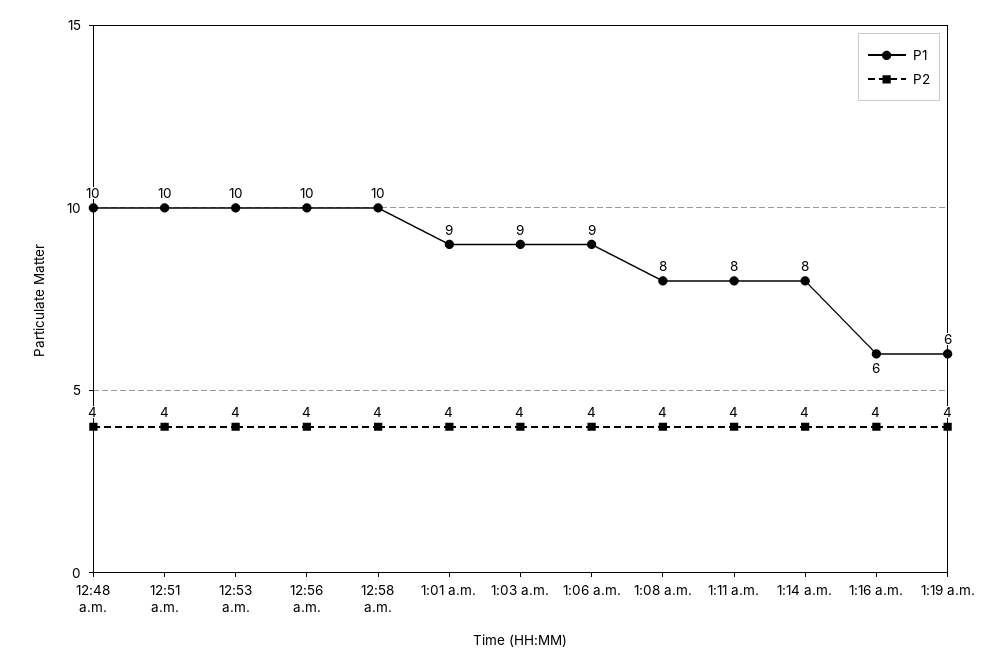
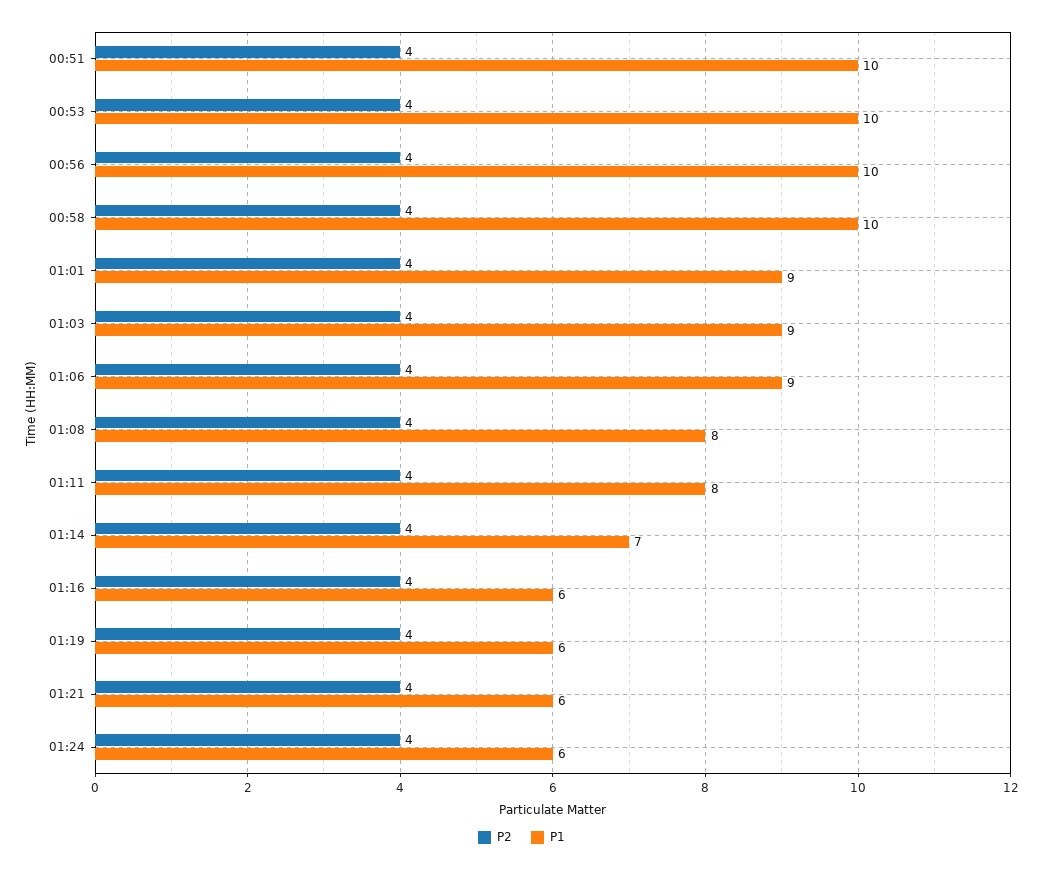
P1, 12:48 a.m.: 10 -> none
P2, 12:48 a.m.: 4 -> none
P1, 1:14 a.m.: 8 -> 7
P2, 01:21: none -> 4
P1, 01:21: none -> 6
P2, 01:24: none -> 4
P1, 01:24: none -> 6

